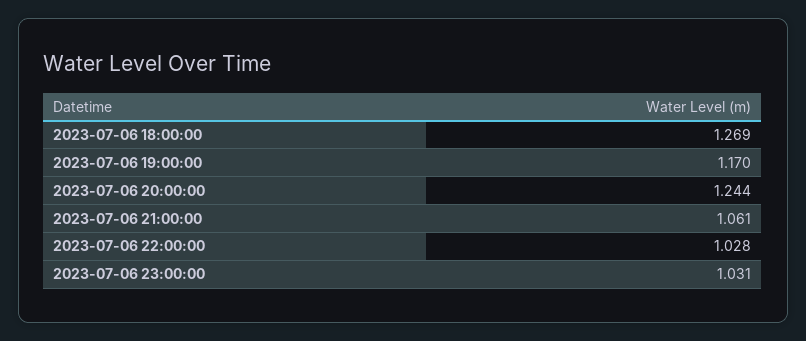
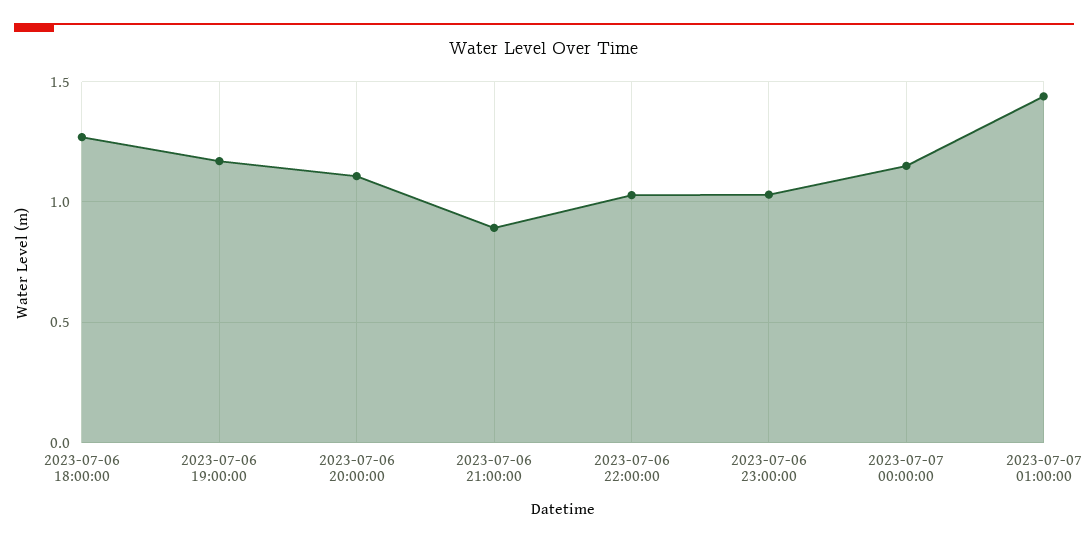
2023-07-06 20:00:00: 1.244 -> 1.1
2023-07-06 21:00:00: 1.061 -> 0.9
2023-07-07 00:00:00: none -> 1.15
2023-07-07 01:00:00: none -> 1.45

